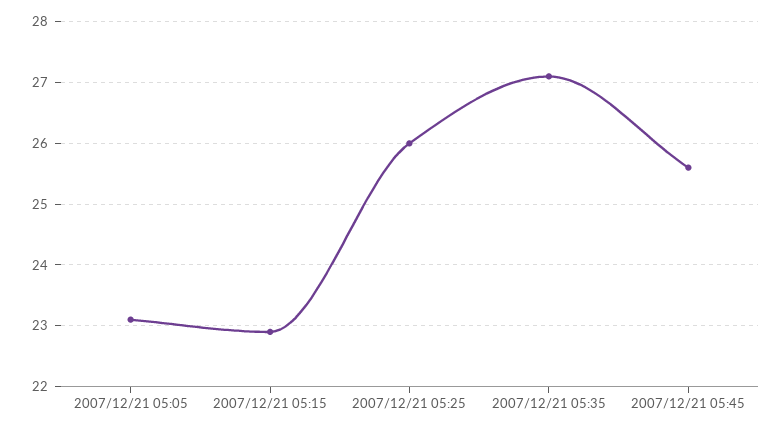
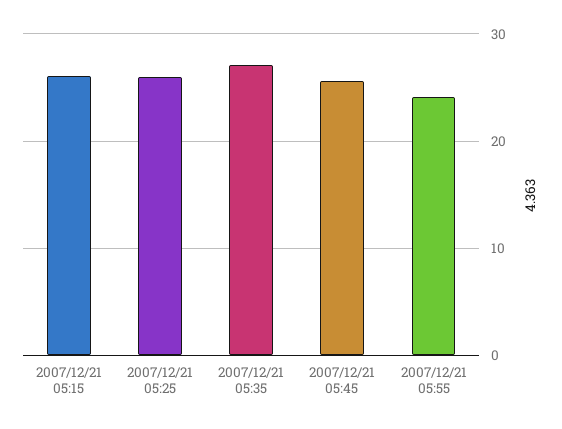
2007/12/21 05:05: 23.1 -> none
2007/12/21 05:15: 22.9 -> 26
2007/12/21 05:55: none -> 24

